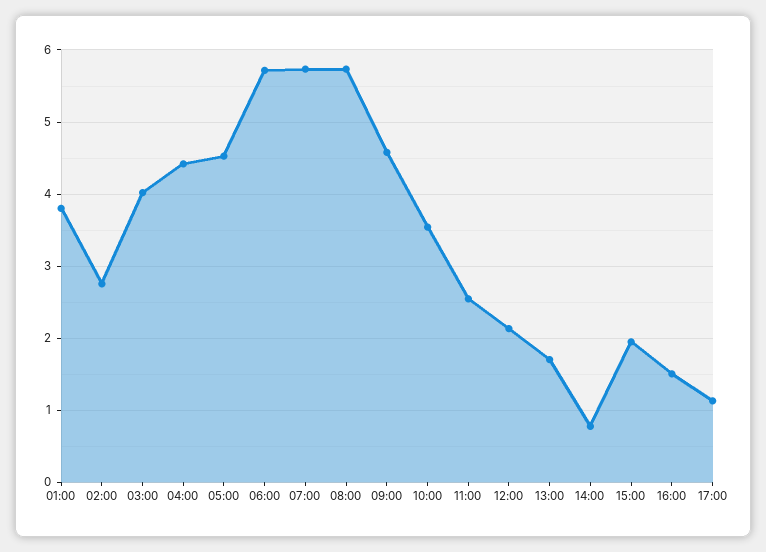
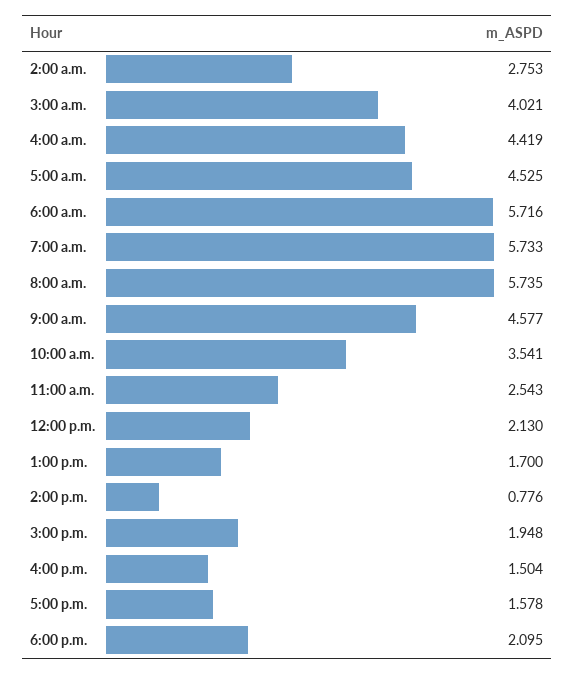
01:00: 3.8 -> none
17:00: 1.1 -> 1.578
6:00 p.m.: none -> 2.095

